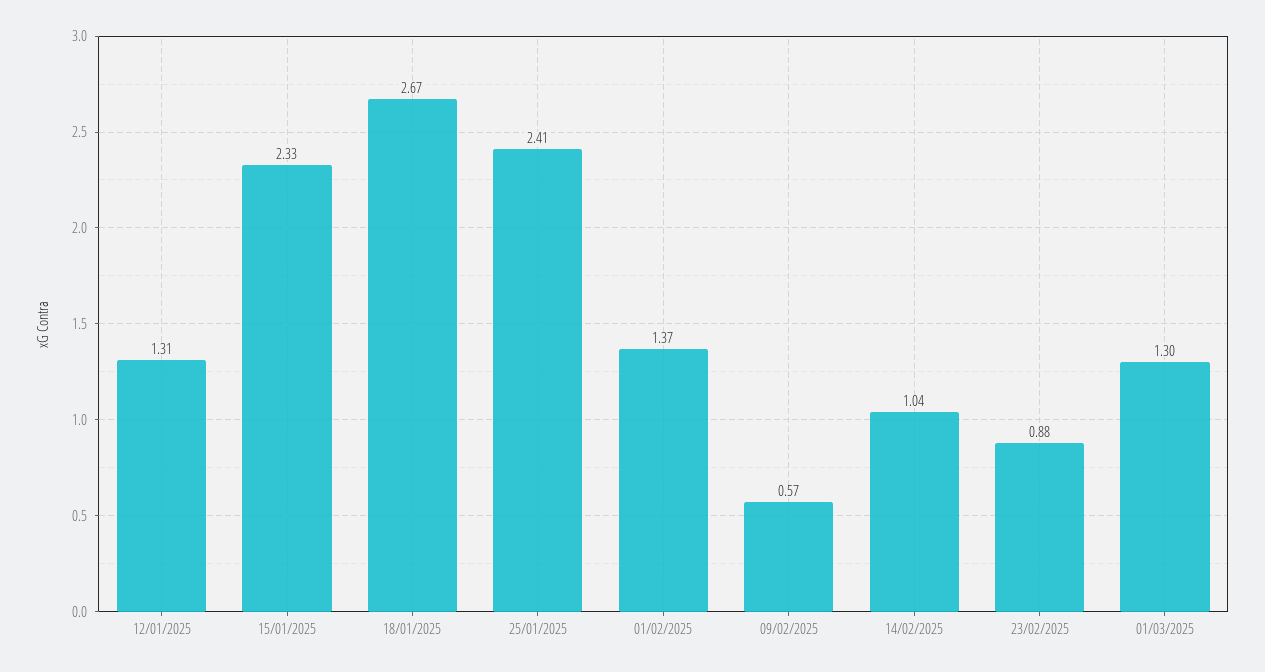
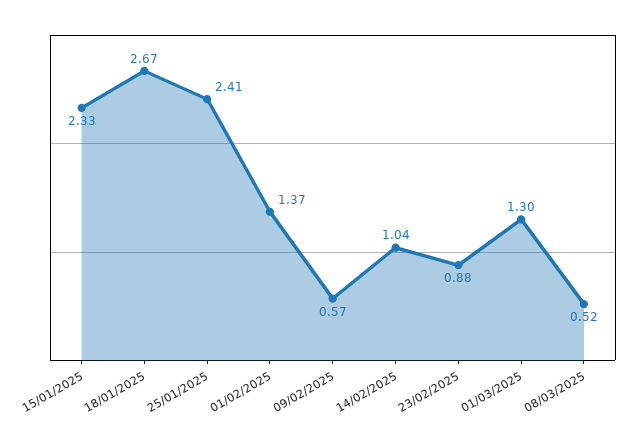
12/01/2025: 1.31 -> none
08/03/2025: none -> 0.52

